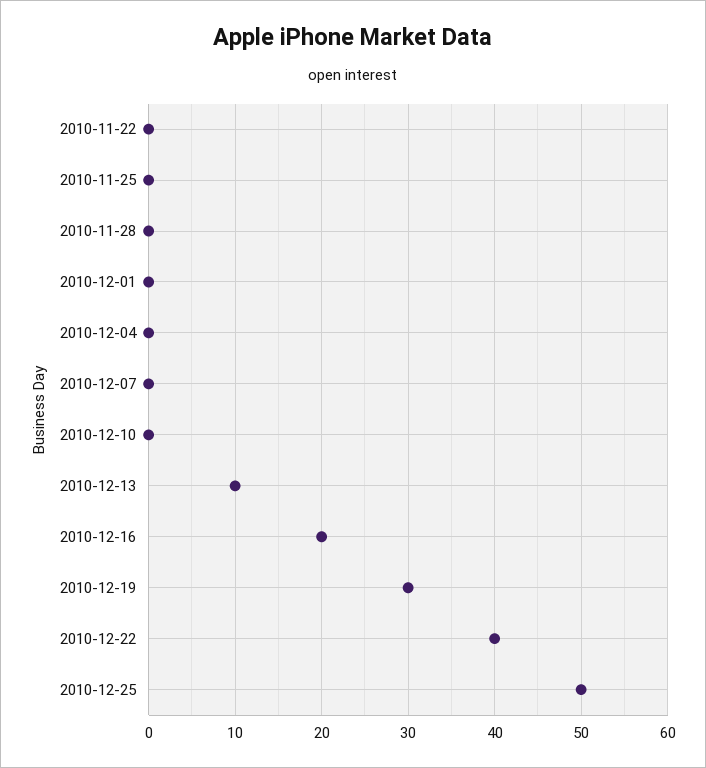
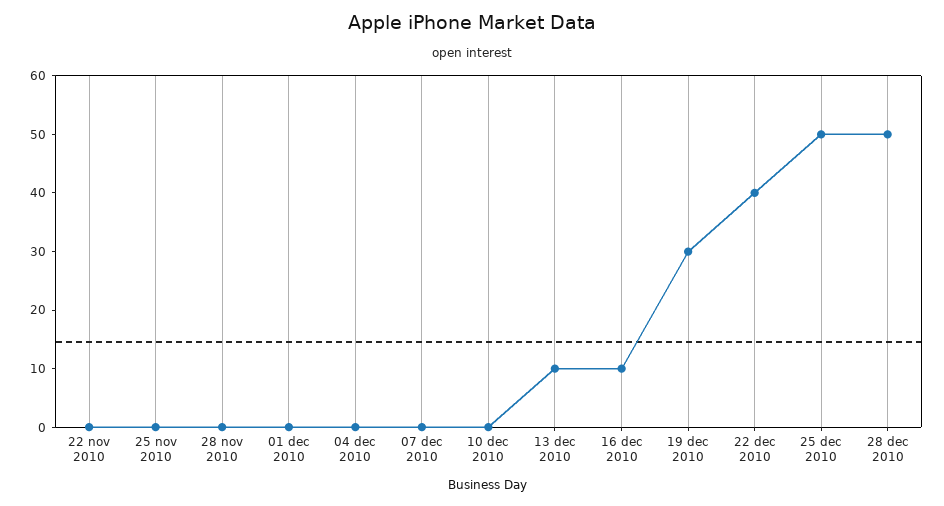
2010-12-16: 20 -> 10
28 dec 2010: none -> 50

